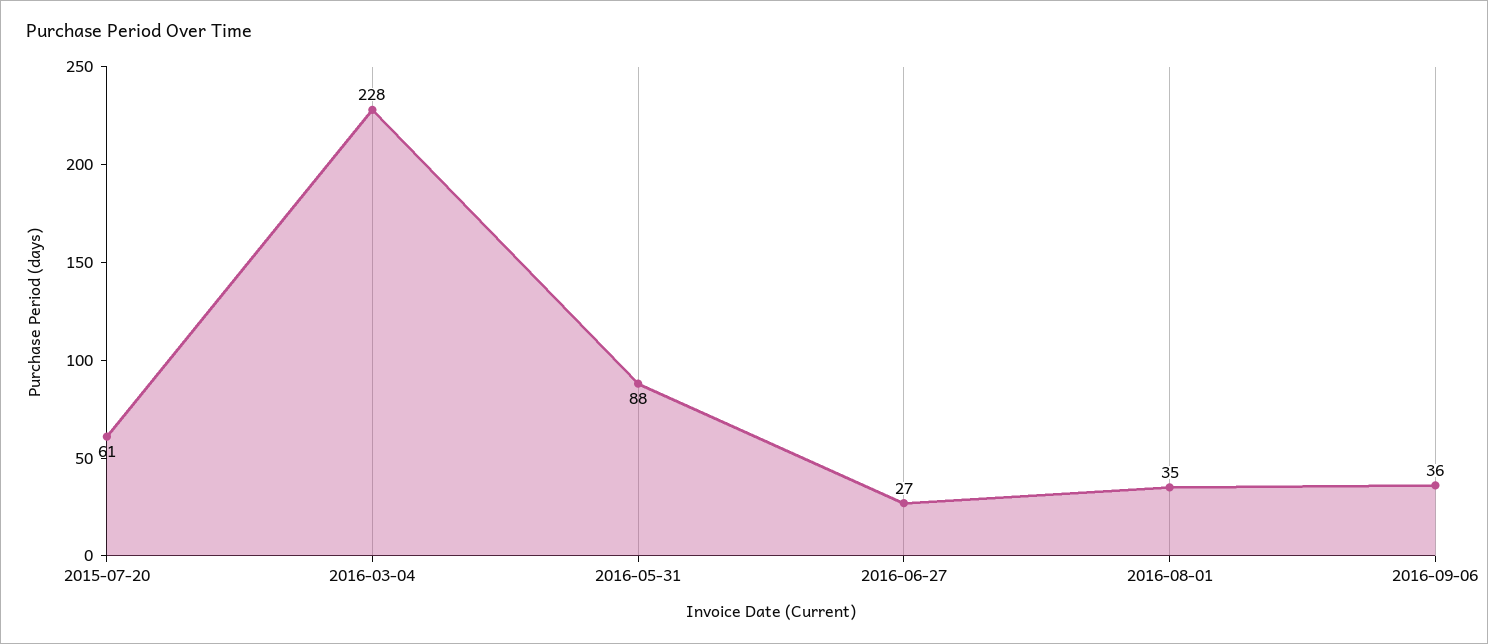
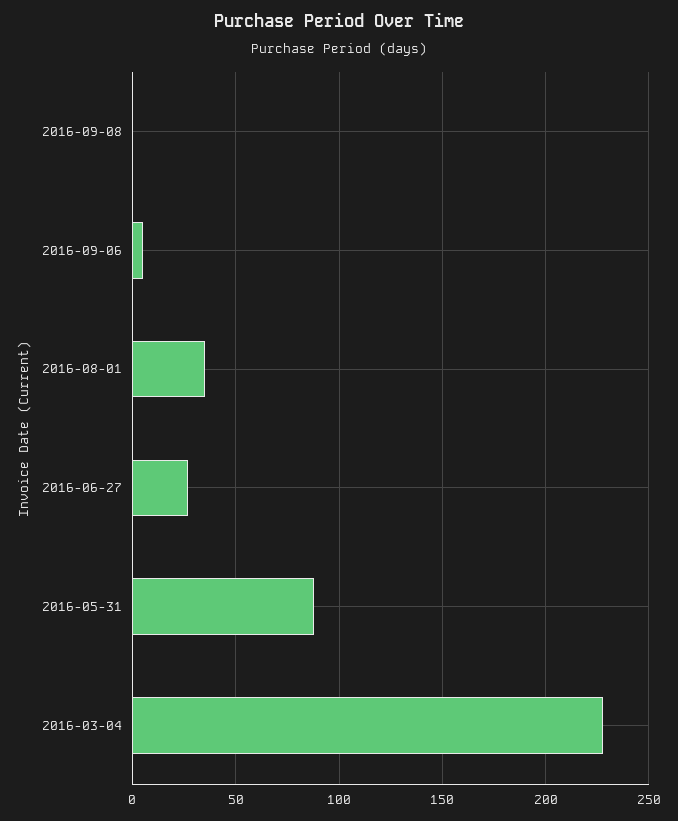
2015-07-20: 61 -> none
2016-09-06: 36 -> 5
2016-09-08: none -> 0

